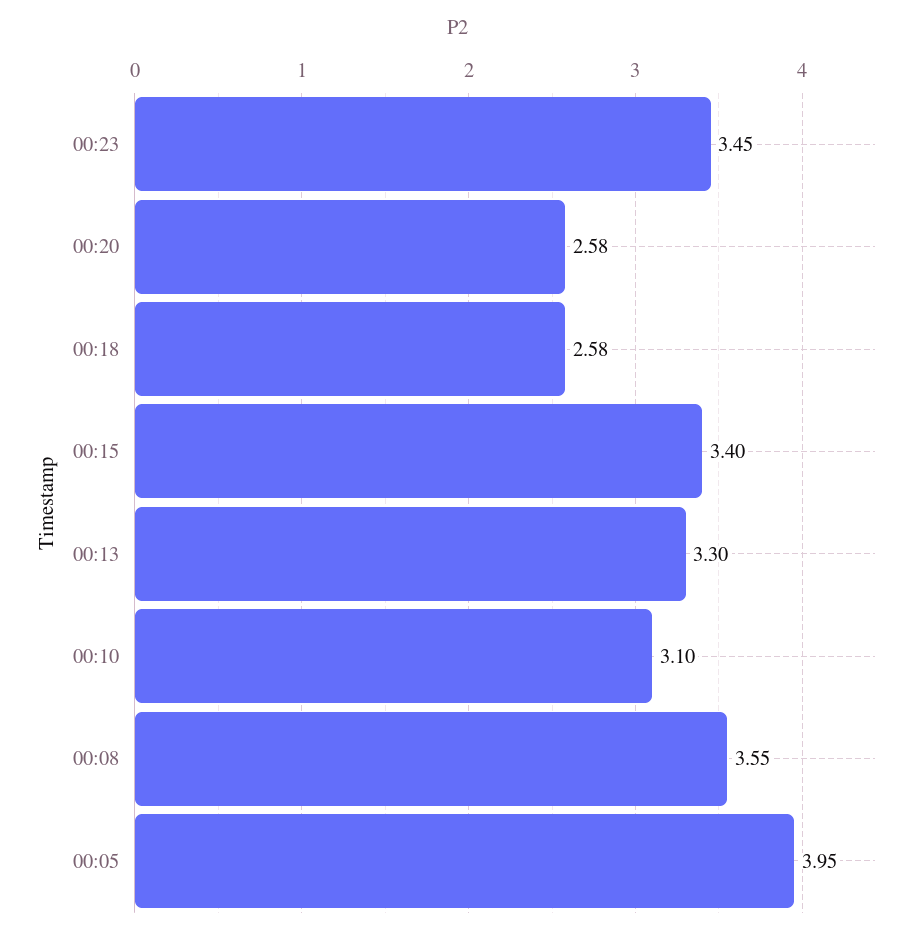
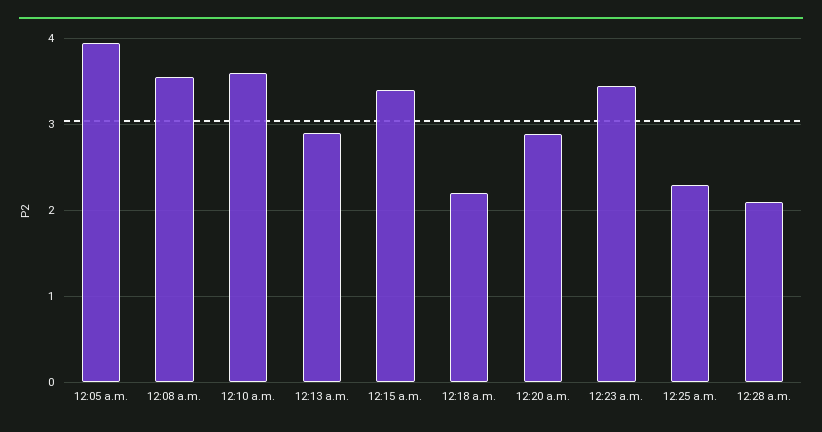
00:20: 2.58 -> 2.9
00:18: 2.58 -> 2.2
00:13: 3.3 -> 2.9
00:10: 3.1 -> 3.6
12:25 a.m.: none -> 2.3
12:28 a.m.: none -> 2.1

